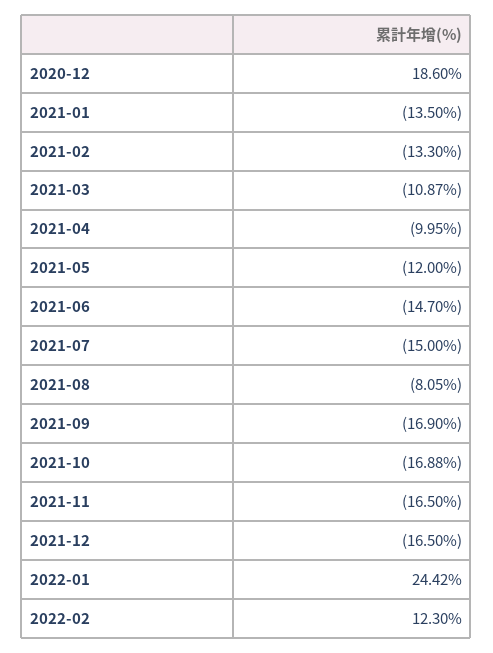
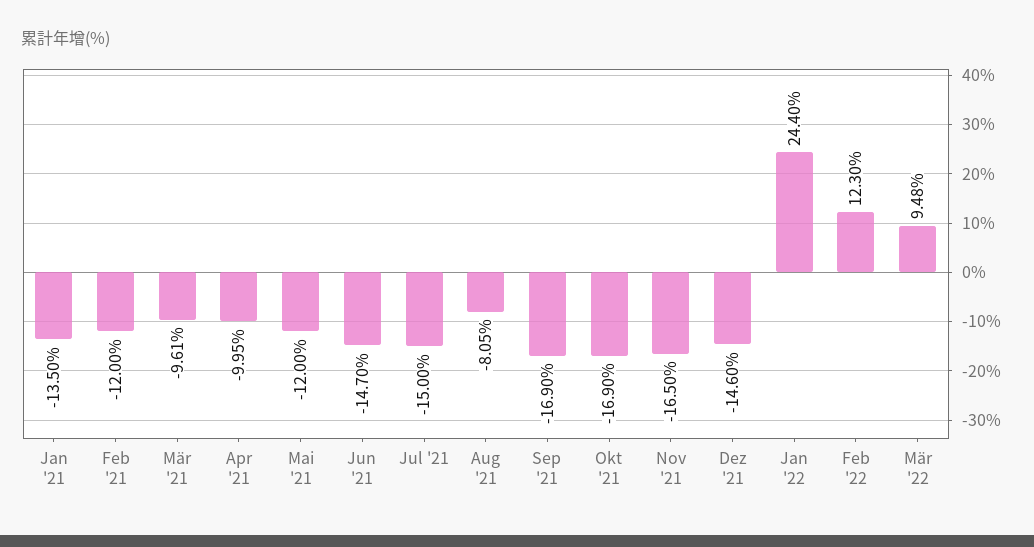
2020-12: 18.6 -> none
2021-02: -13.3 -> -12
2021-03: -10.87 -> -9.61
2021-10: -16.88 -> -16.9
2021-12: -16.5 -> -14.6
2022-01: 24.42 -> 24.4
Mär '22: none -> 9.48

